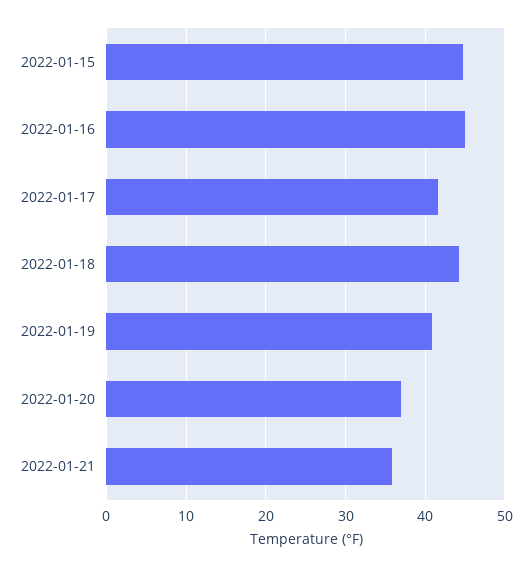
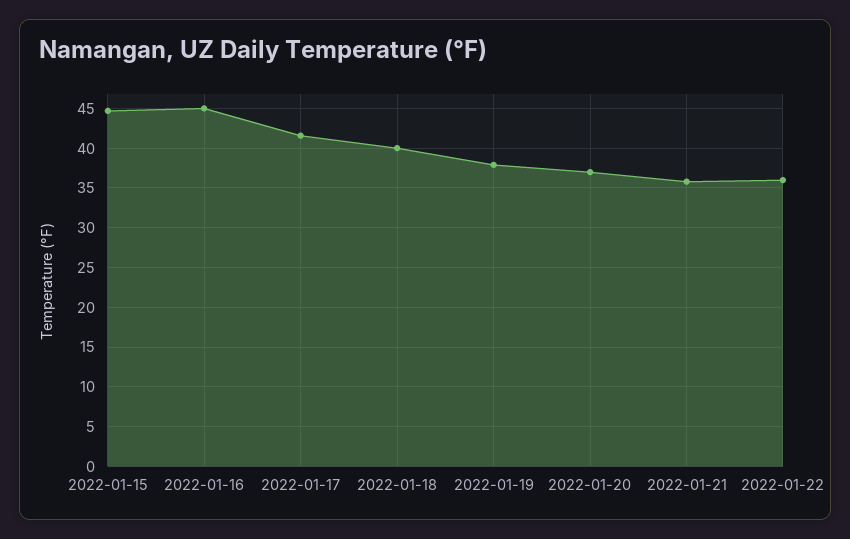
2022-01-18: 44 -> 40
2022-01-19: 41 -> 38
2022-01-22: none -> 36

